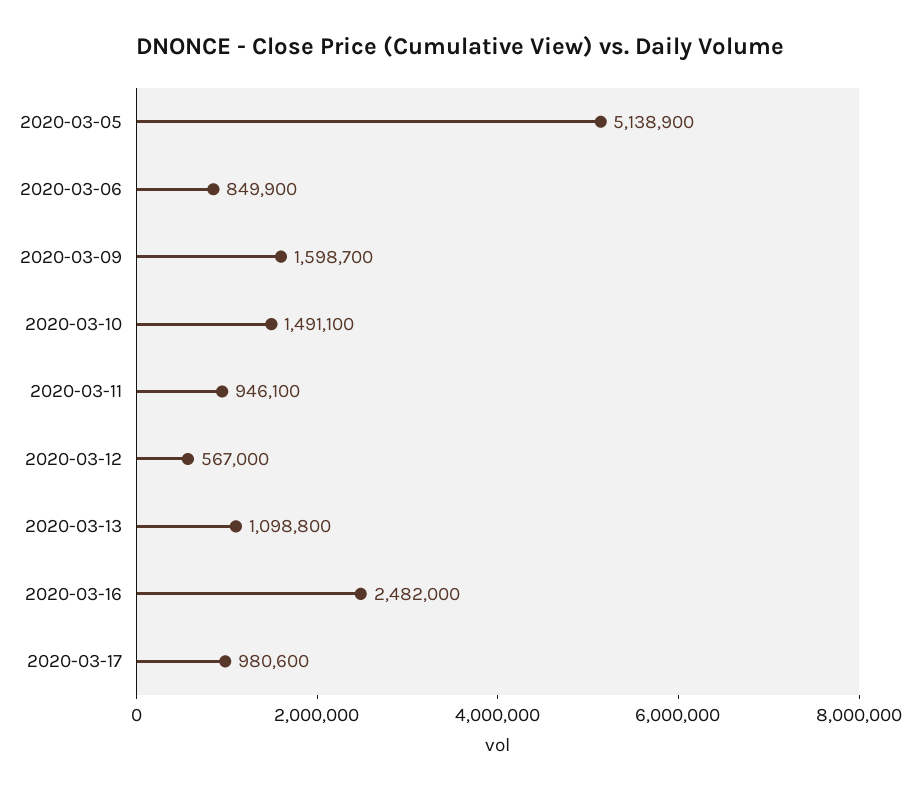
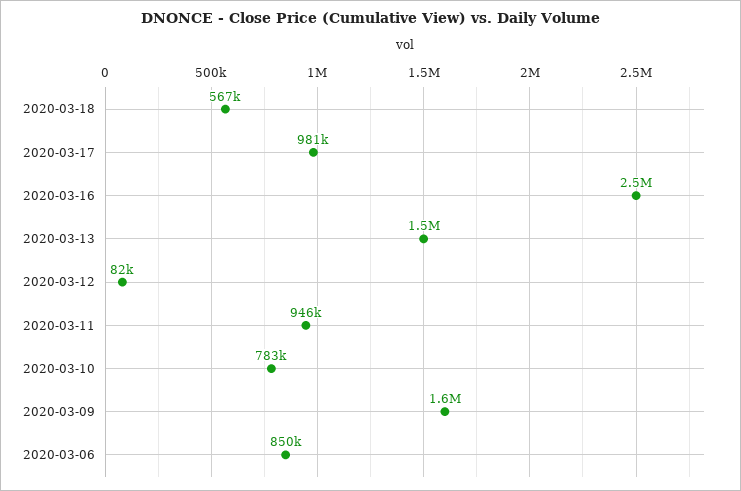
2020-03-05: 5138900 -> none
2020-03-10: 1491100 -> 783000
2020-03-12: 567000 -> 82000
2020-03-13: 1098800 -> 1500000
2020-03-18: none -> 567000

